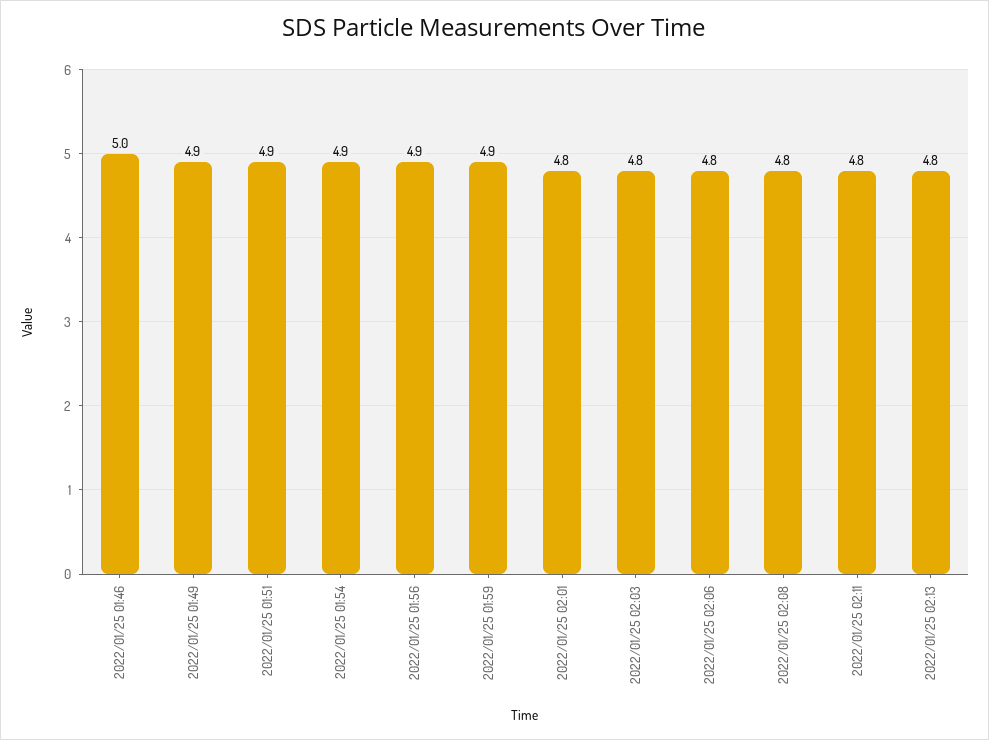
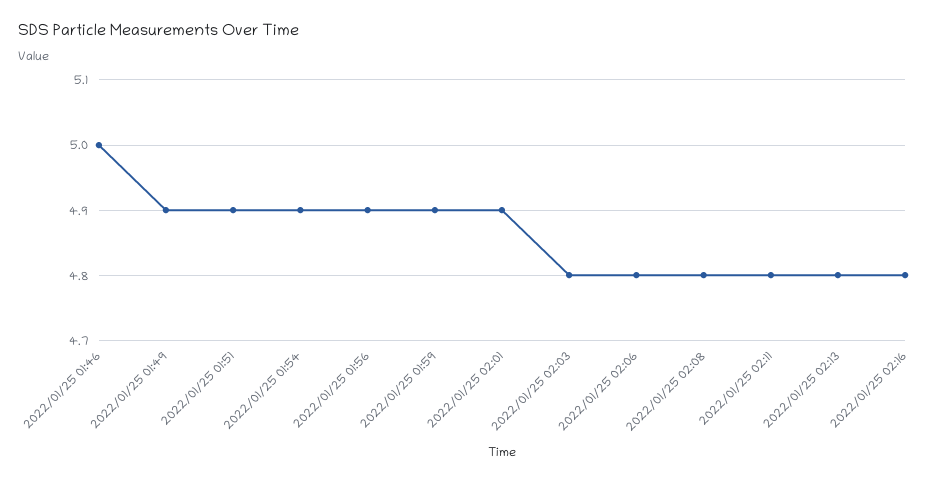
2022/01/25 02:01: 4.8 -> 4.9
2022/01/25 02:16: none -> 4.8

